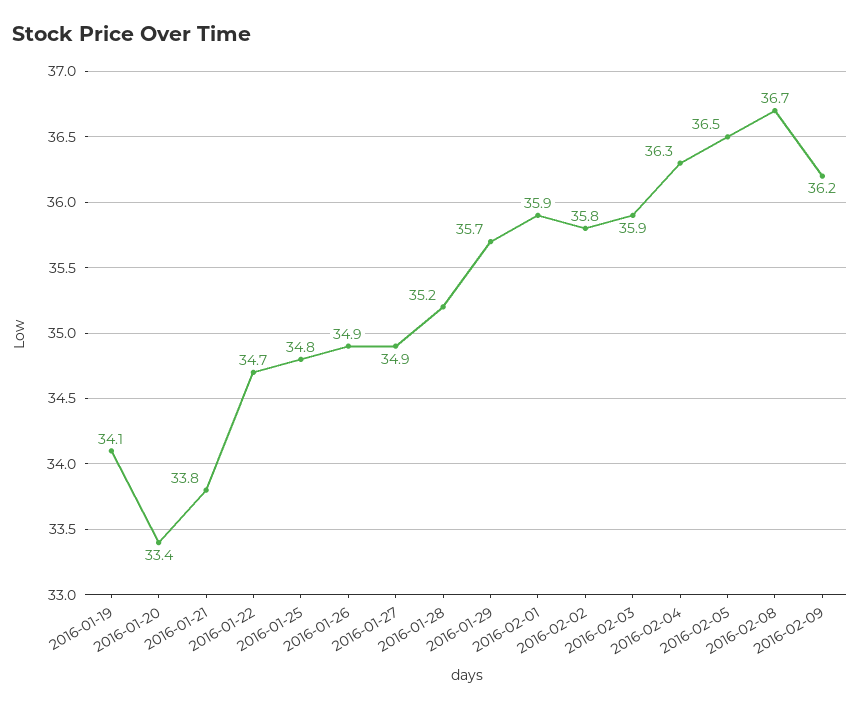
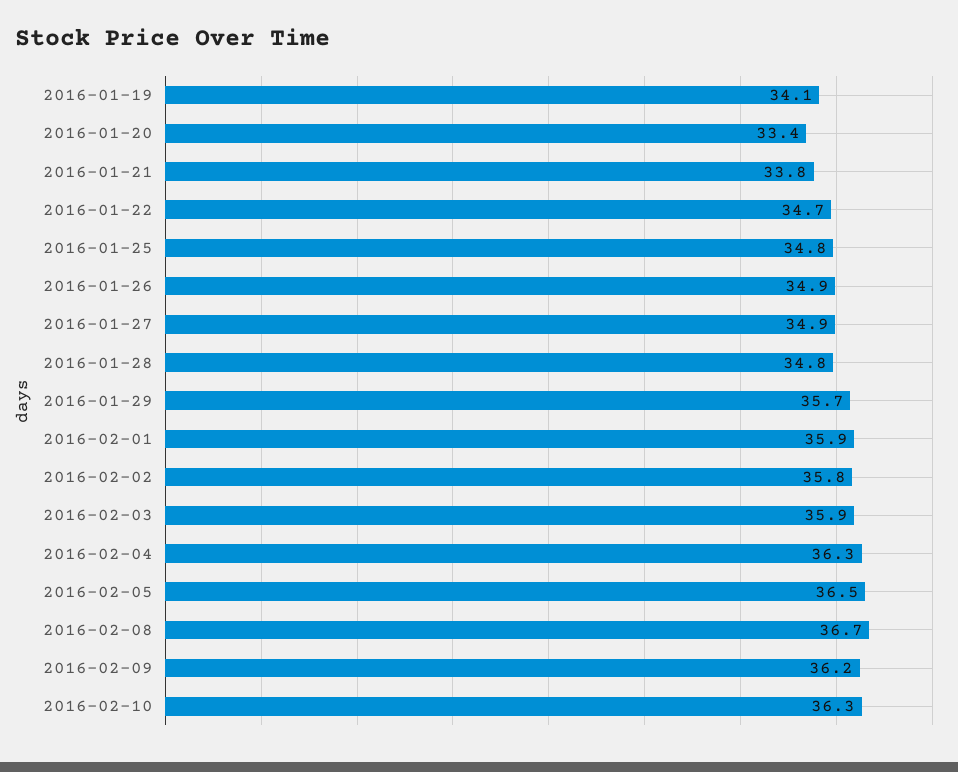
2016-01-28: 35.2 -> 34.8
2016-02-10: none -> 36.3

